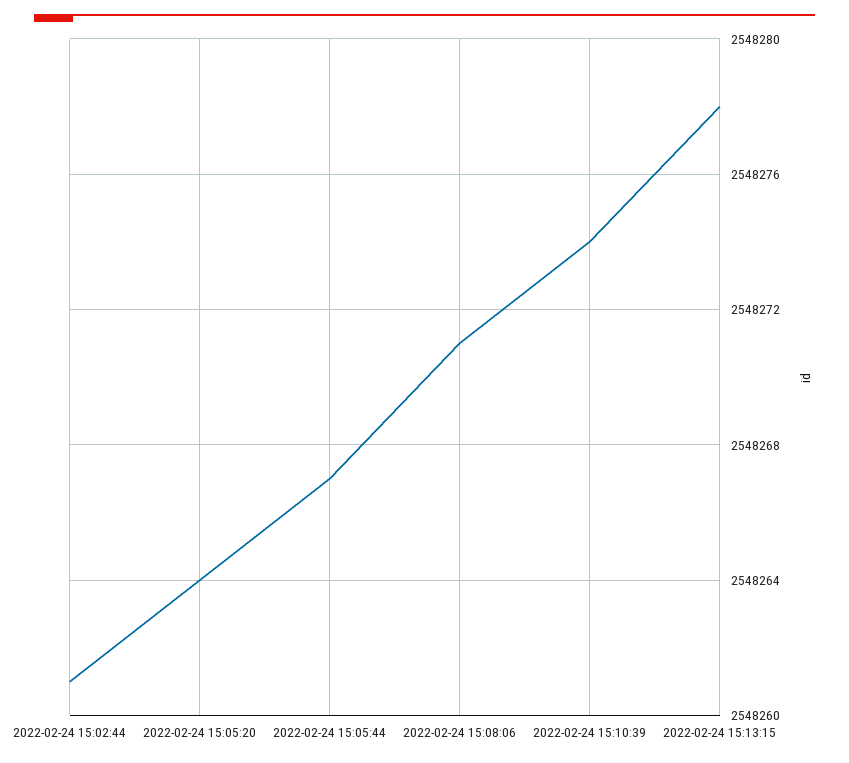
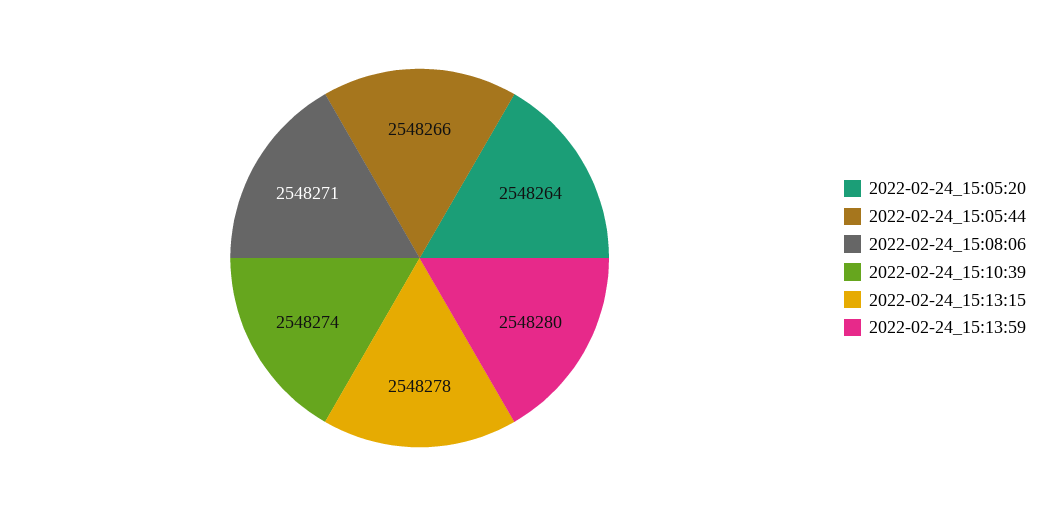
2022-02-24 15:02:44: 2548261 -> none
2022-02-24 15:05:44: 2548267 -> 2548266
2022-02-24_15:13:59: none -> 2548280

